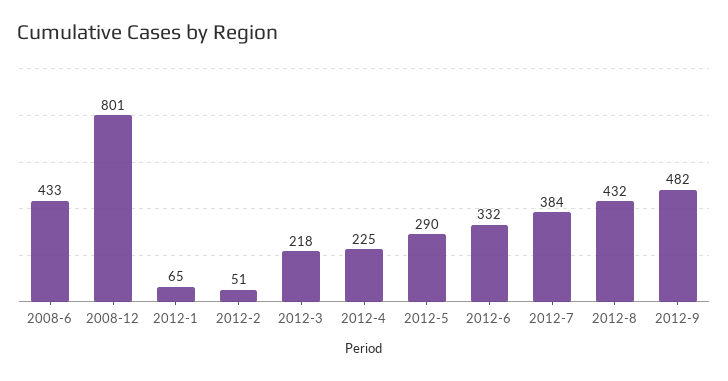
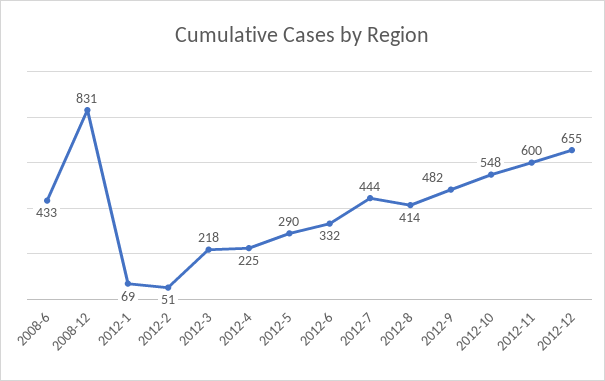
2008-12: 801 -> 831
2012-1: 65 -> 69
2012-7: 384 -> 444
2012-8: 432 -> 414
2012-10: none -> 548
2012-11: none -> 600
2012-12: none -> 655

